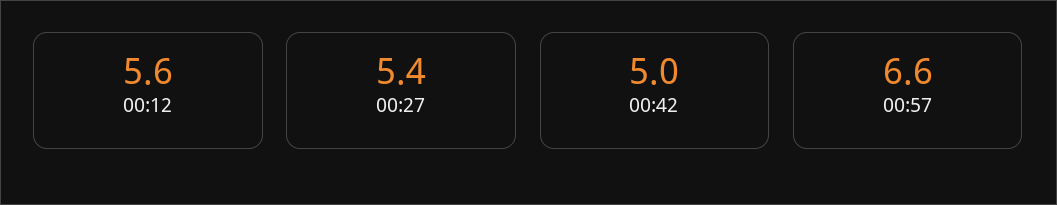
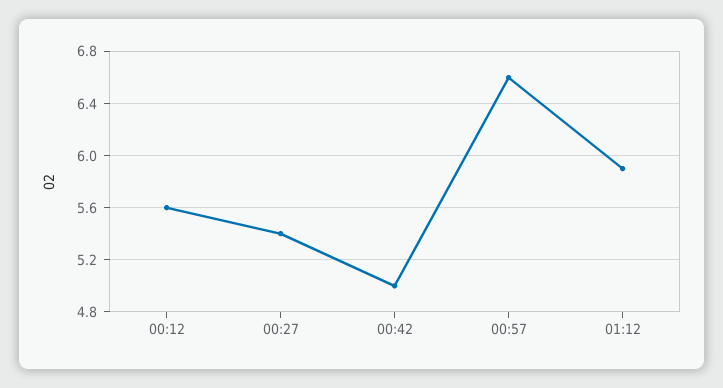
01:12: none -> 5.9

